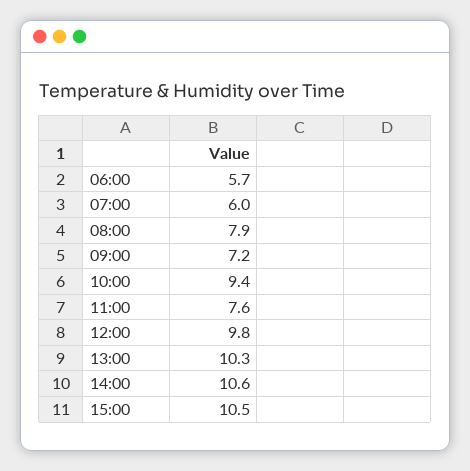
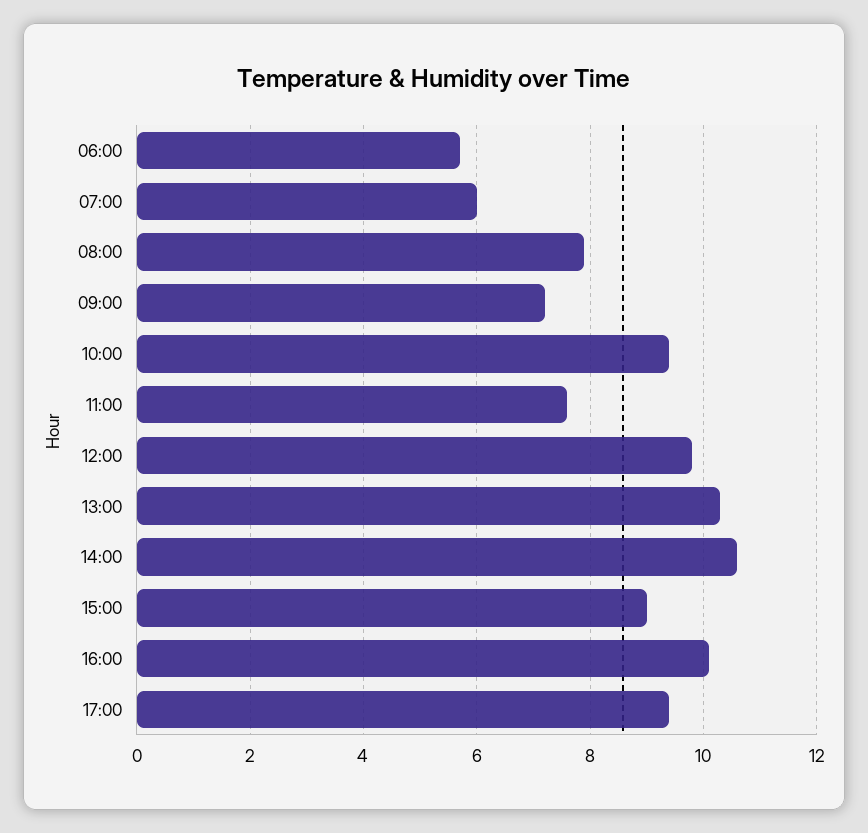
15:00: 10.5 -> 9
16:00: none -> 10
17:00: none -> 9.5

